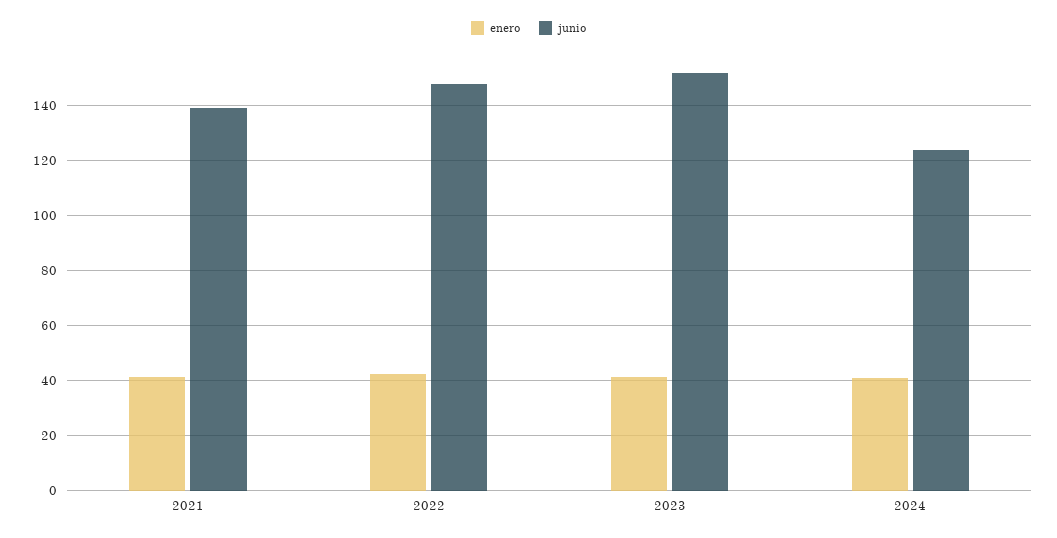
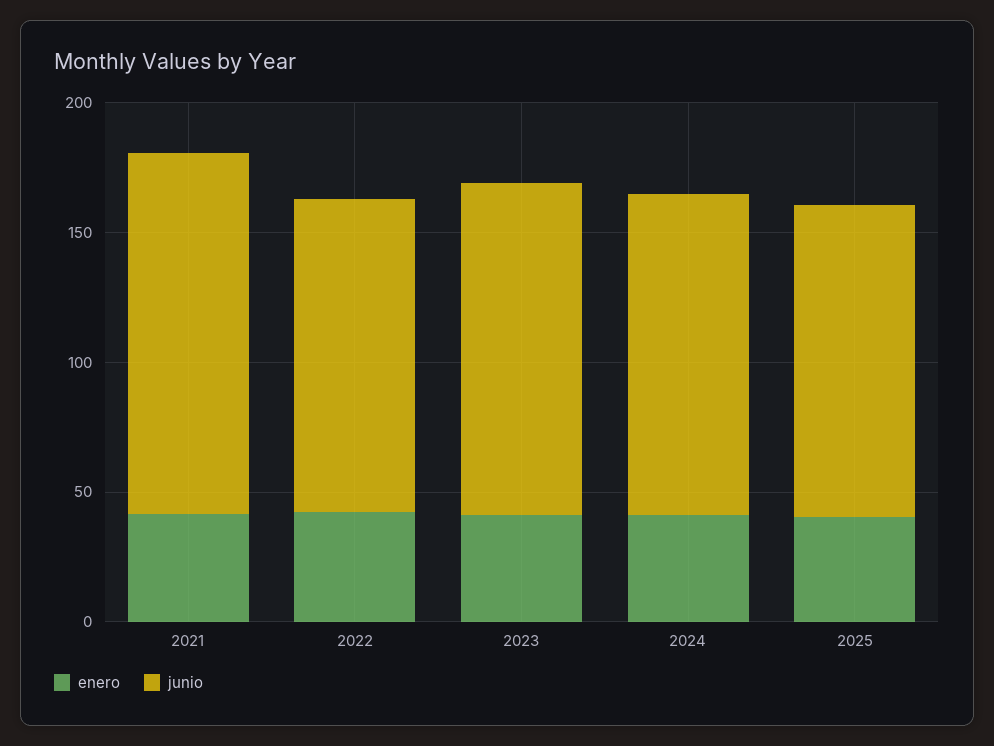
junio, 2022: 147.5 -> 120
junio, 2023: 152.5 -> 130
enero, 2025: none -> 40
junio, 2025: none -> 120

